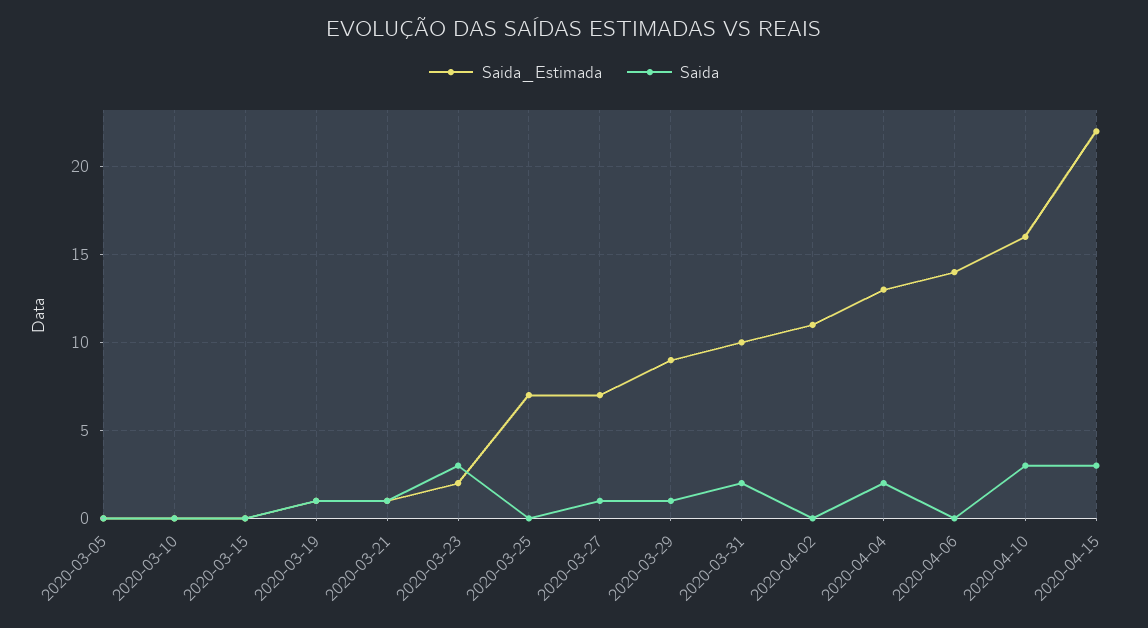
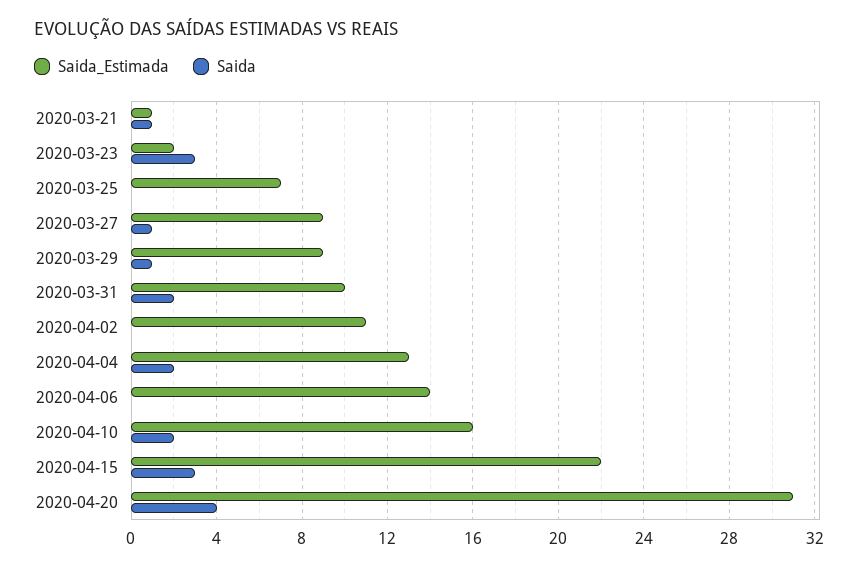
Saida_Estimada, 2020-03-05: 0 -> none
Saida, 2020-03-05: 0 -> none
Saida_Estimada, 2020-03-10: 0 -> none
Saida, 2020-03-10: 0 -> none
Saida_Estimada, 2020-03-15: 0 -> none
Saida, 2020-03-15: 0 -> none
Saida_Estimada, 2020-03-19: 1 -> none
Saida, 2020-03-19: 1 -> none
Saida_Estimada, 2020-03-27: 7 -> 9
Saida, 2020-04-10: 3 -> 2
Saida_Estimada, 2020-04-20: none -> 31
Saida, 2020-04-20: none -> 4

